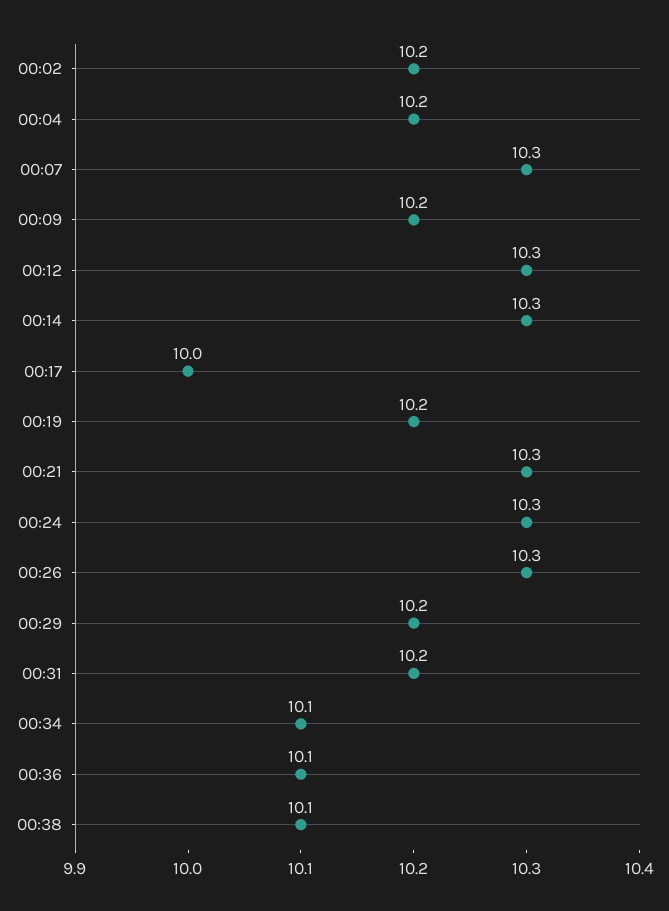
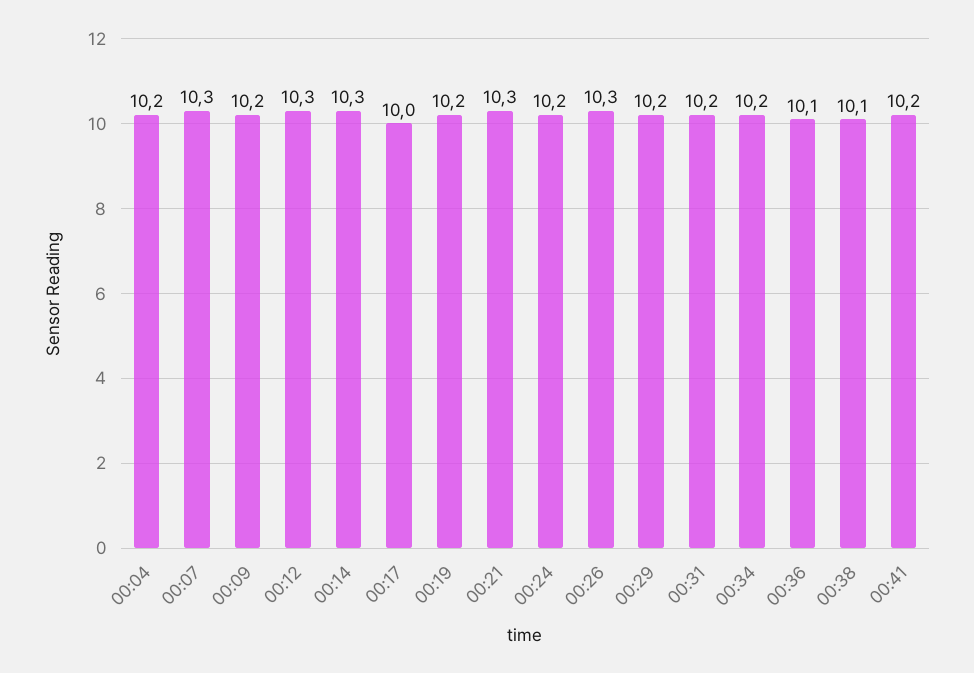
00:02: 10.2 -> none
00:24: 10.3 -> 10.2
00:34: 10.1 -> 10.2
00:41: none -> 10.2

